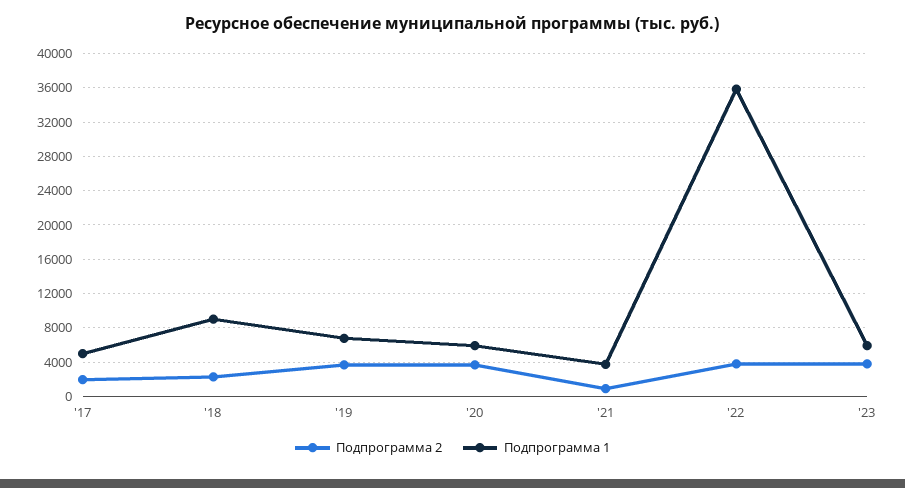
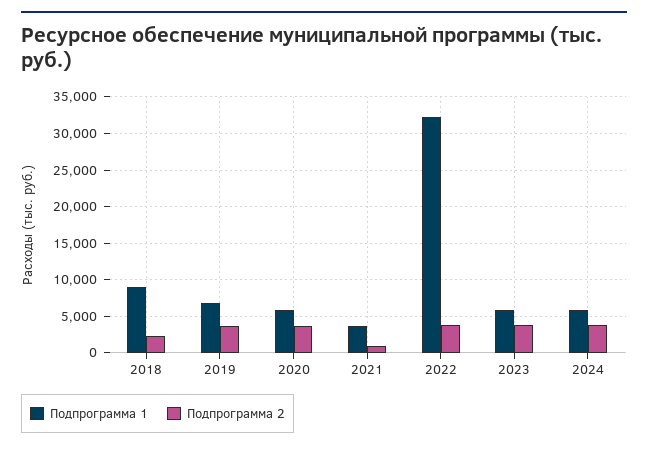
Подпрограмма 2, '17: 2000 -> none
Подпрограмма 1, '17: 5000 -> none
Подпрограмма 1, '22: 36000 -> 32000
Подпрограмма 1, 2024: none -> 6000
Подпрограмма 2, 2024: none -> 4000

